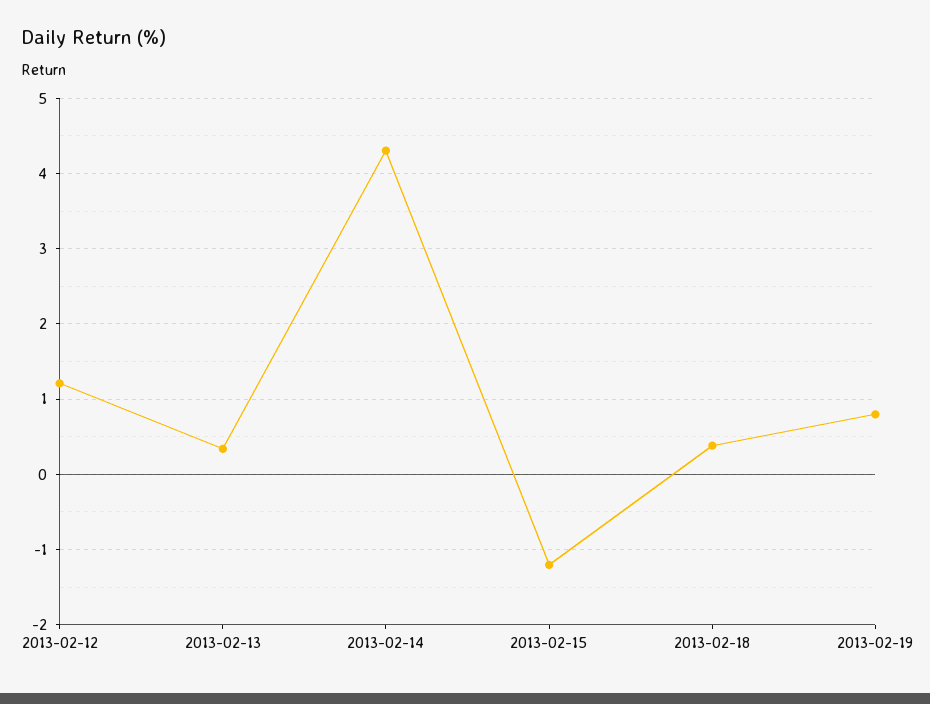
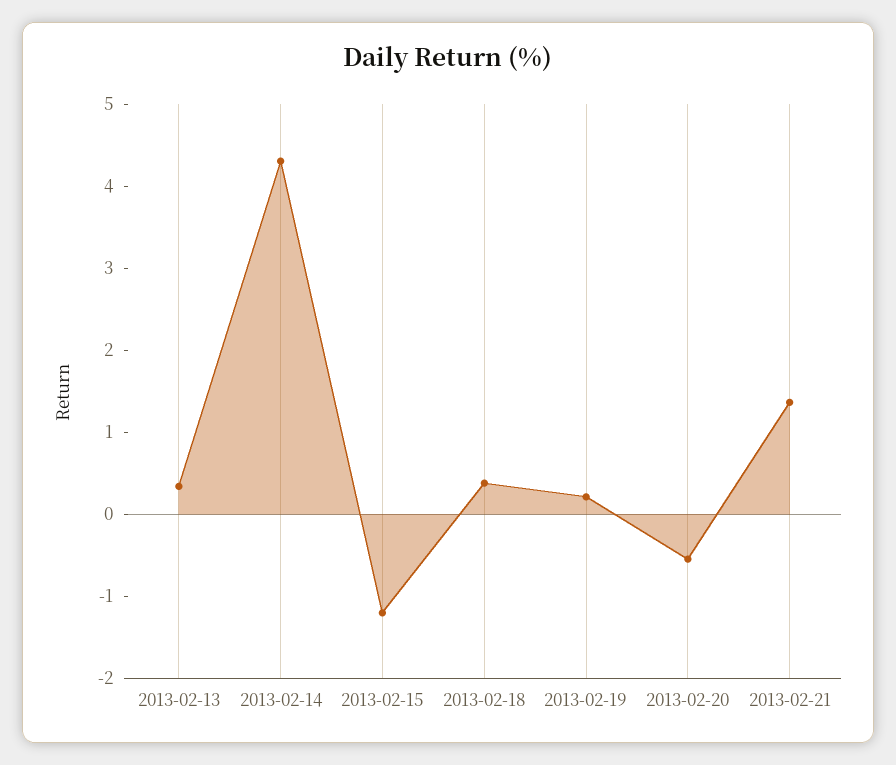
2013-02-12: 1.2 -> none
2013-02-19: 0.8 -> 0.2
2013-02-20: none -> -0.6
2013-02-21: none -> 1.4

